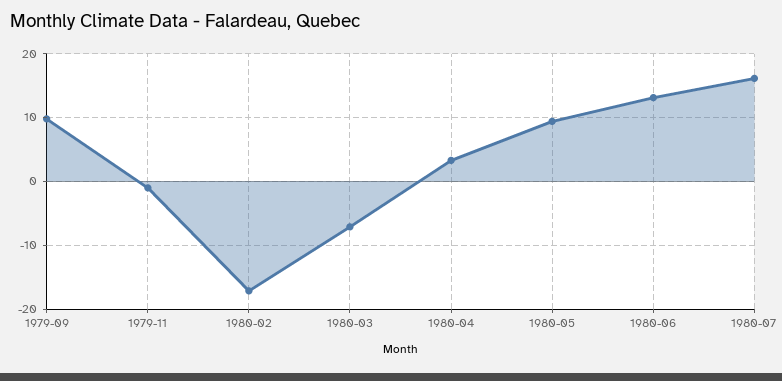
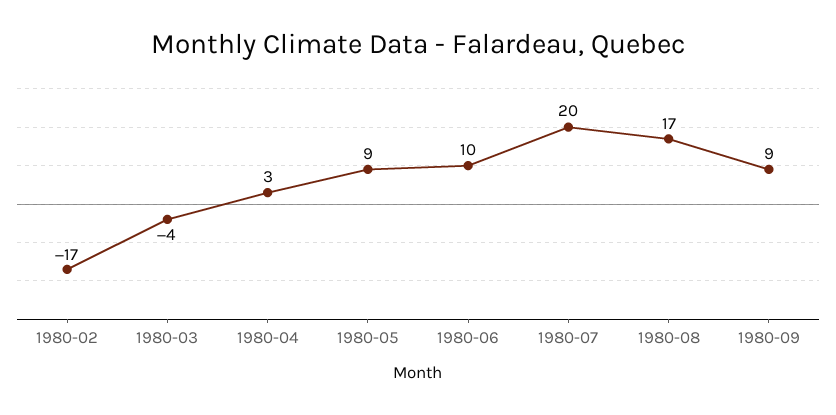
1979-09: 10 -> none
1979-11: -1 -> none
1980-03: -7 -> -4
1980-06: 13 -> 10
1980-07: 16 -> 20
1980-08: none -> 17
1980-09: none -> 9

